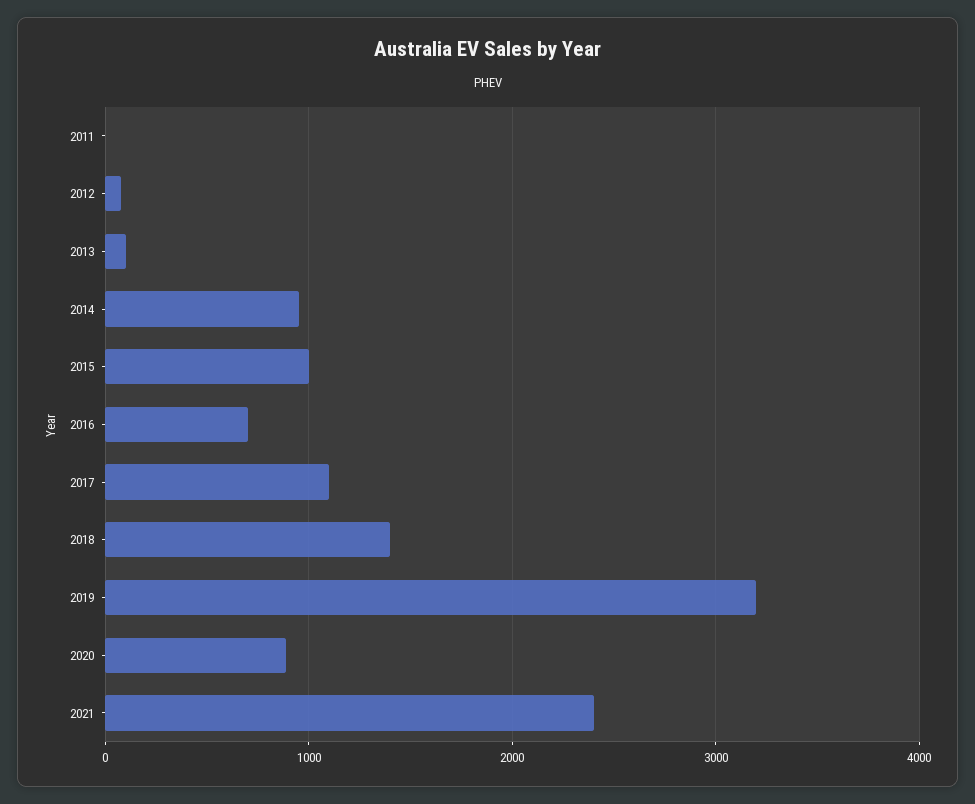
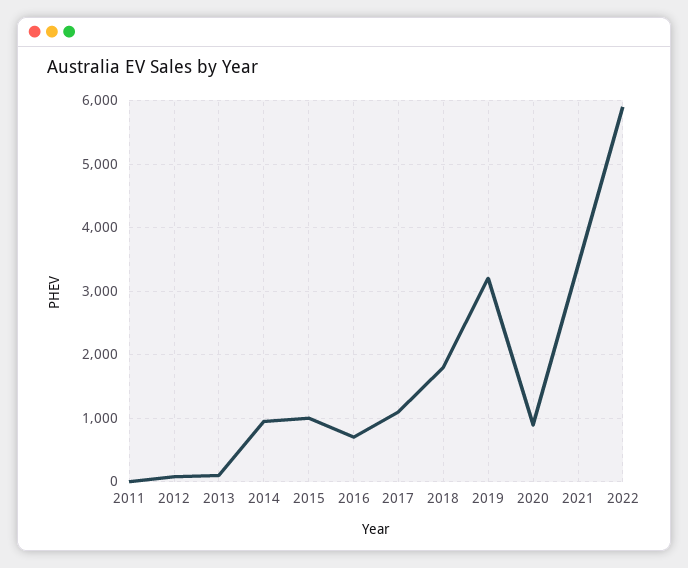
2018: 1400 -> 1800
2021: 2400 -> 3400
2022: none -> 5900

